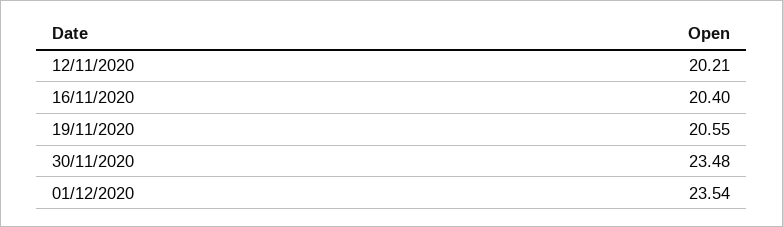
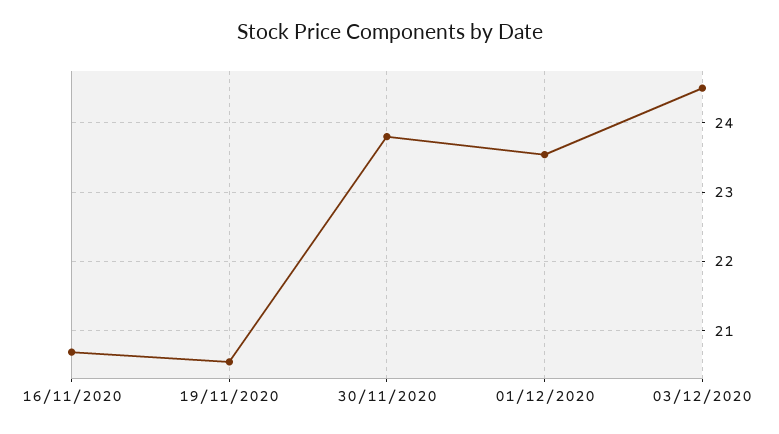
12/11/2020: 20.21 -> none
16/11/2020: 20.4 -> 20.7
30/11/2020: 23.48 -> 23.8
03/12/2020: none -> 24.5

